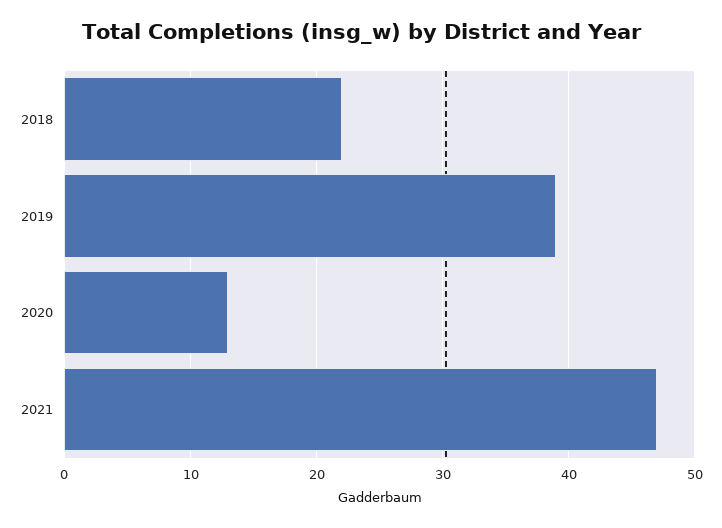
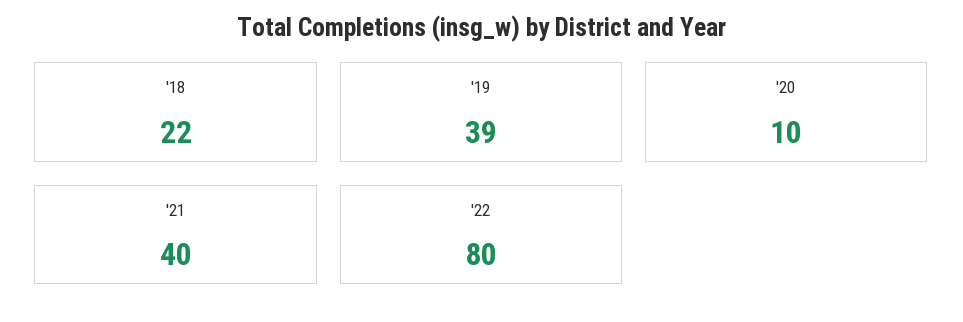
2020: 13 -> 10
2021: 47 -> 40
'22: none -> 80

